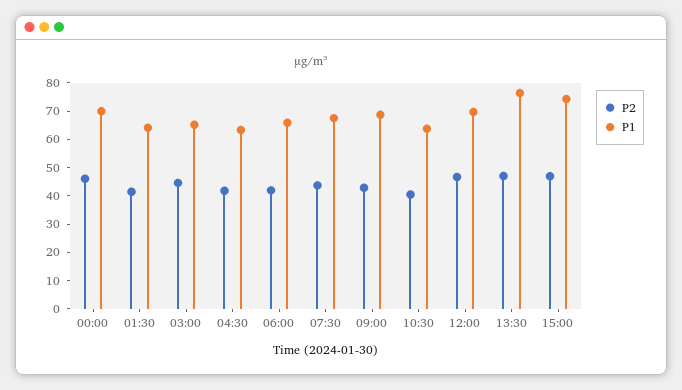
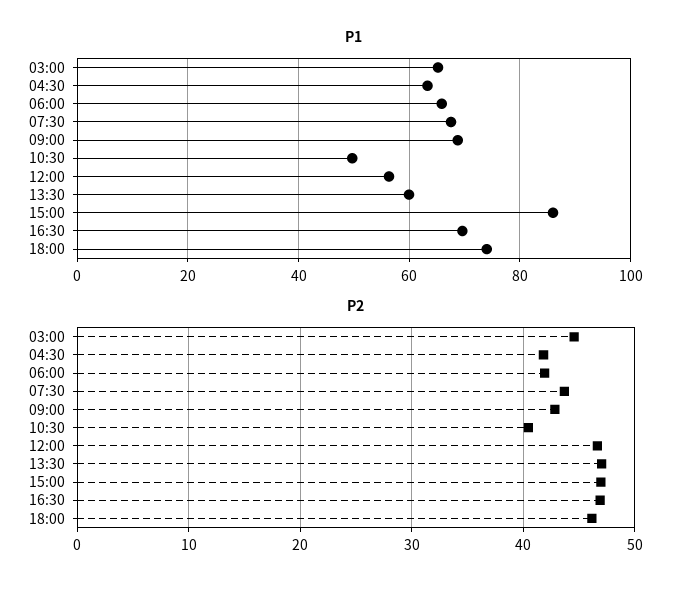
P2, 00:00: 45 -> none
P1, 00:00: 70 -> none
P2, 01:30: 40 -> none
P1, 01:30: 65 -> none
P1, 10:30: 65 -> 50
P1, 12:00: 70 -> 56
P1, 13:30: 75 -> 60
P1, 15:00: 75 -> 86
P1, 16:30: none -> 70
P1, 18:00: none -> 74
P2, 16:30: none -> 47
P2, 18:00: none -> 46

